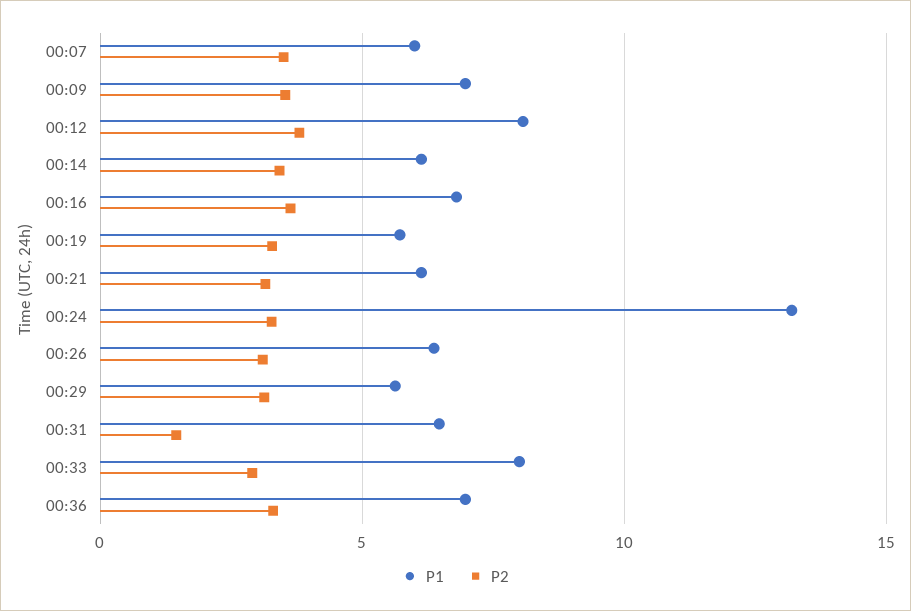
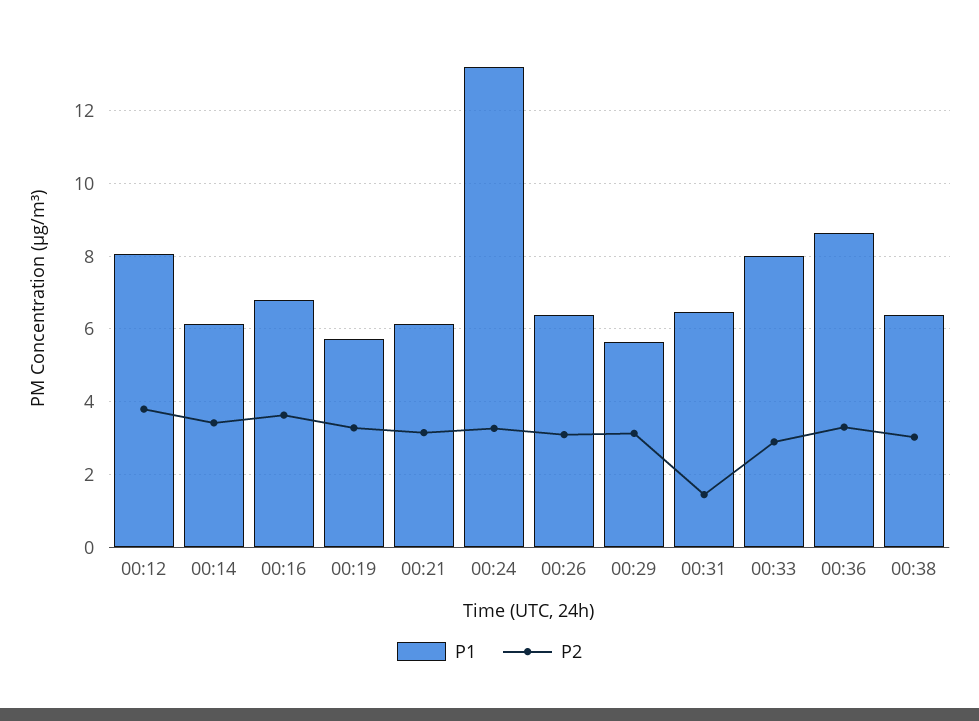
P1, 00:07: 6 -> none
P2, 00:07: 3.5 -> none
P1, 00:09: 7 -> none
P2, 00:09: 3.5 -> none
P1, 00:36: 7 -> 8.6
P1, 00:38: none -> 6.4
P2, 00:38: none -> 3

